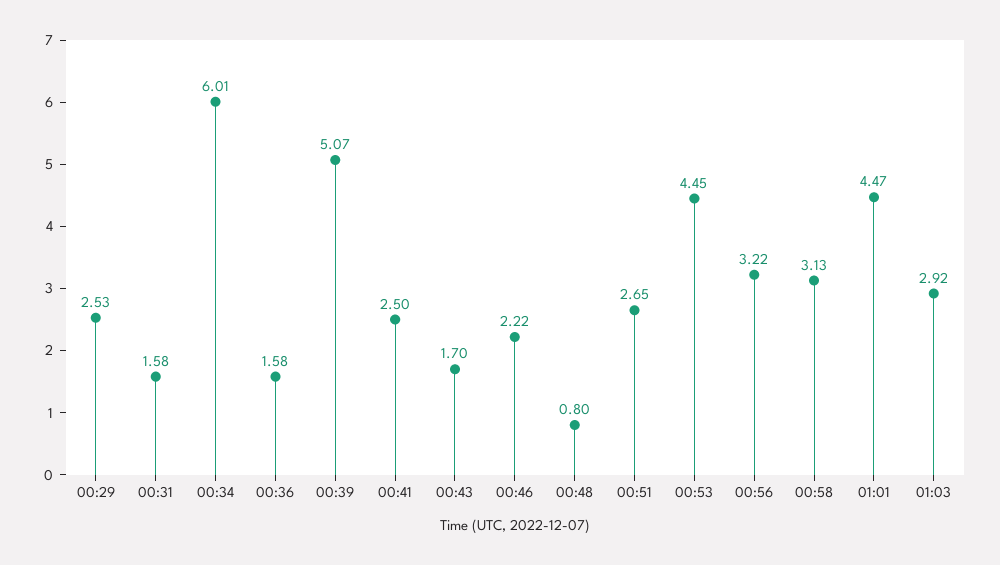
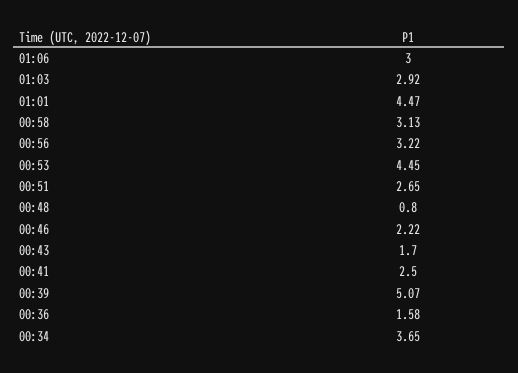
00:29: 2.53 -> none
00:31: 1.58 -> none
00:34: 6.01 -> 3.65
01:06: none -> 3

